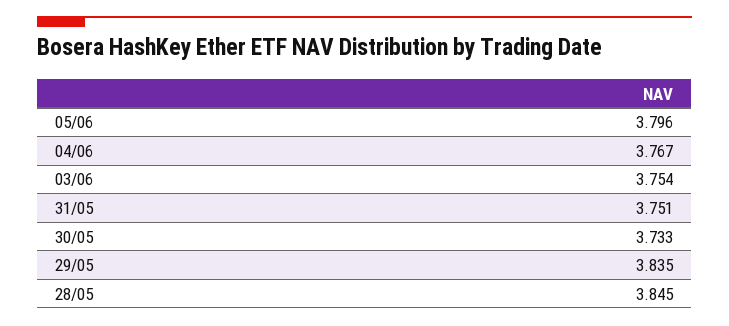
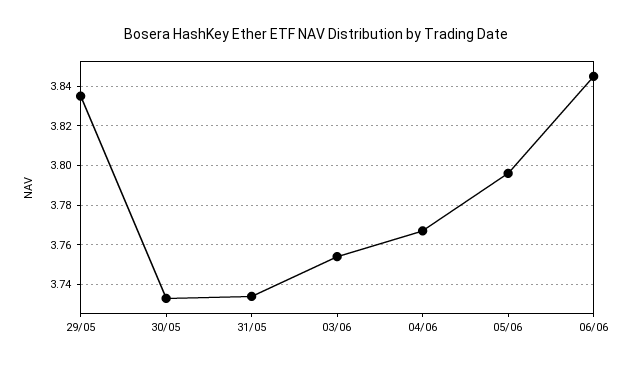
31/05: 3.751 -> 3.735
28/05: 3.845 -> none
06/06: none -> 3.845

